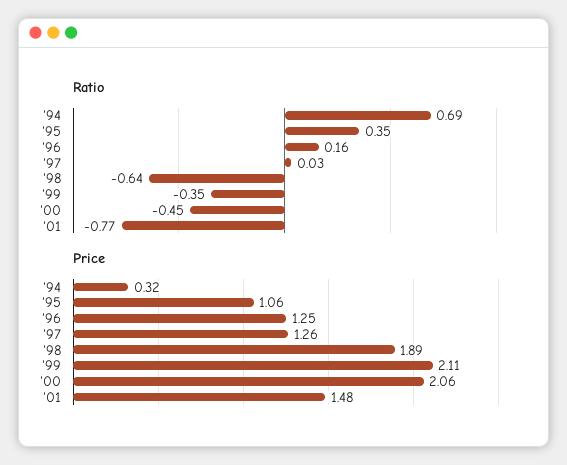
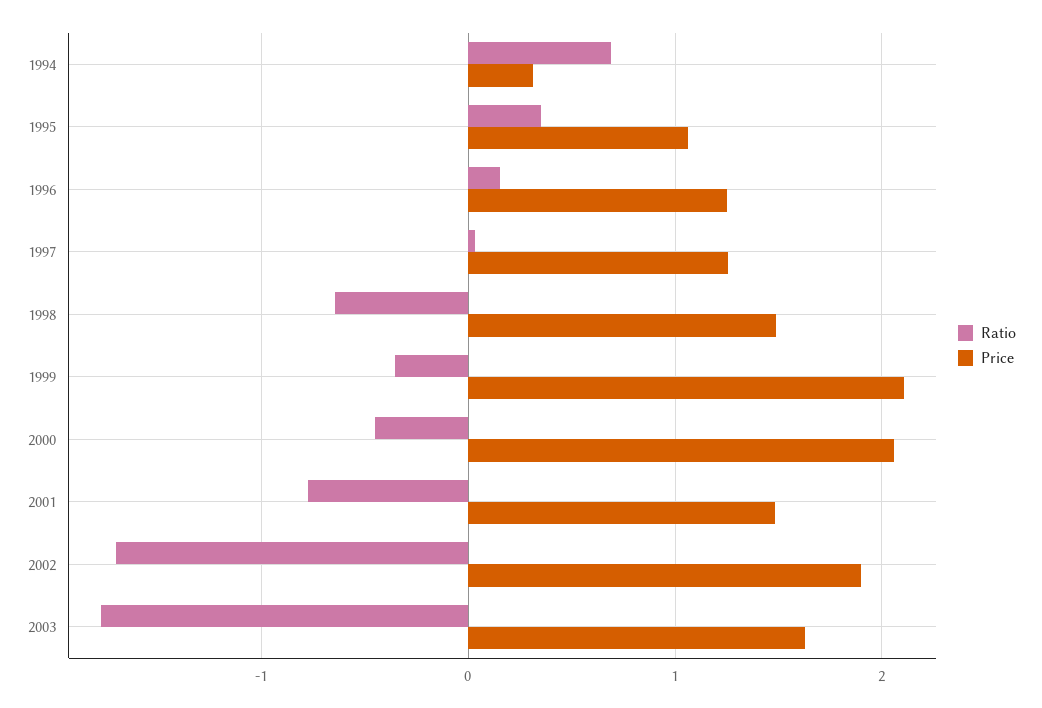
Price, '98: 1.89 -> 1.5
Ratio, 2002: none -> -1.7
Price, 2002: none -> 1.9
Ratio, 2003: none -> -1.8
Price, 2003: none -> 1.6

